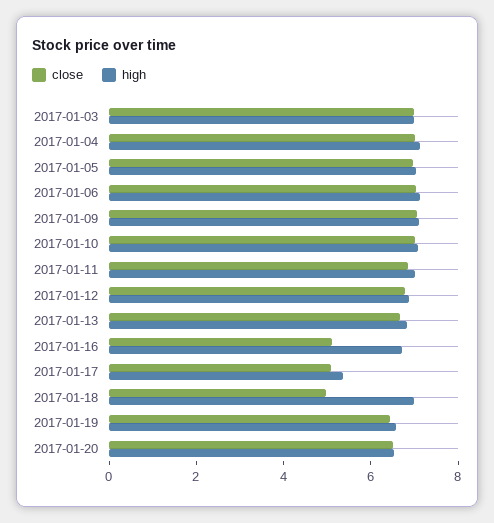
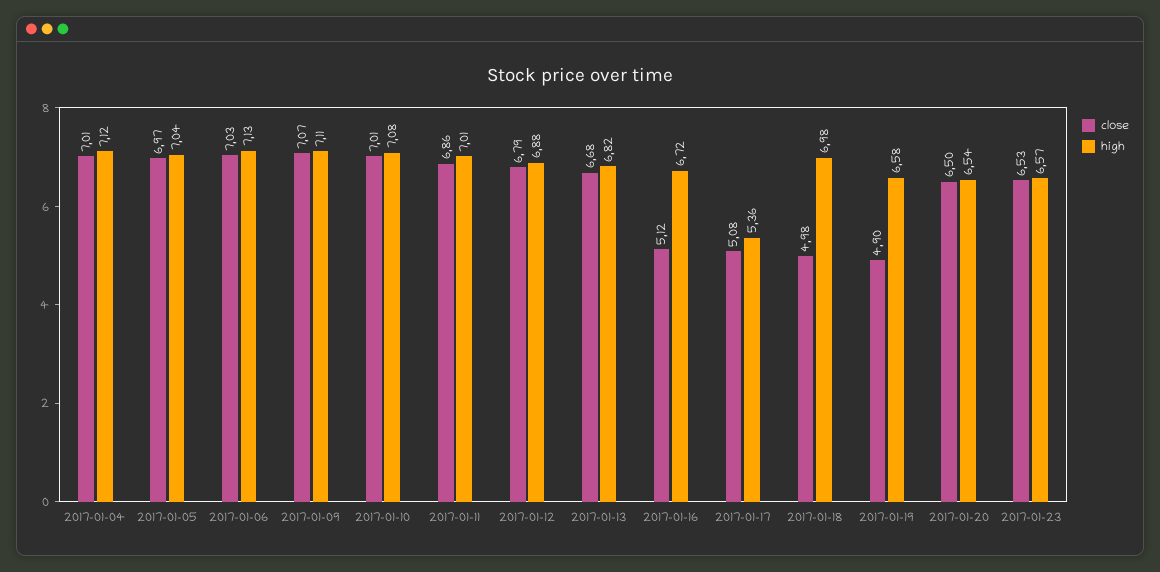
close, 2017-01-03: 7 -> none
high, 2017-01-03: 7 -> none
close, 2017-01-19: 6.5 -> 4.9
close, 2017-01-23: none -> 6.53
high, 2017-01-23: none -> 6.57

